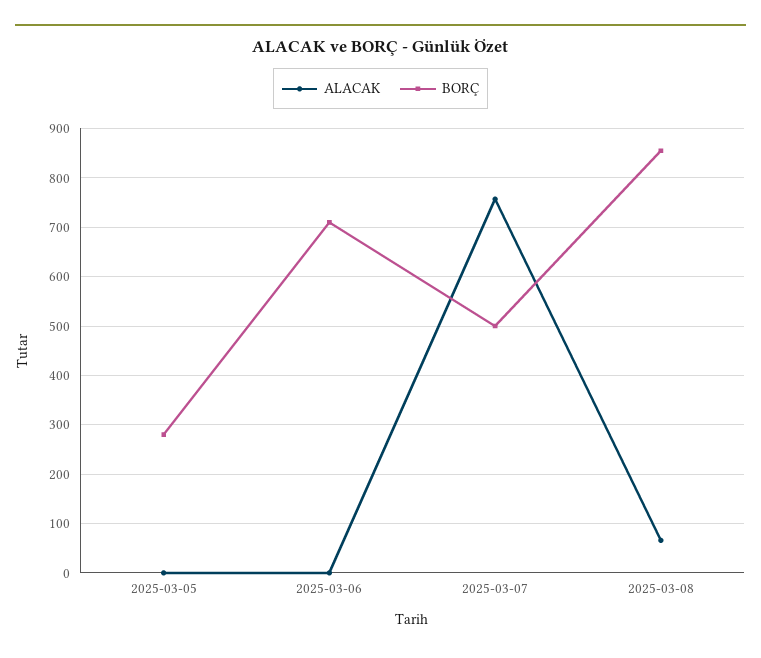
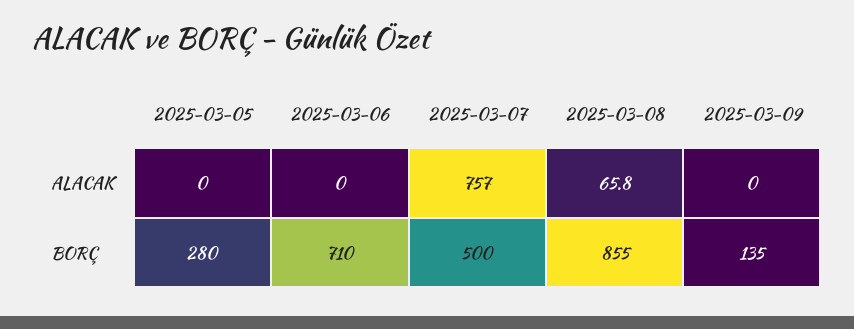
ALACAK, 2025-03-09: none -> 0
BORÇ, 2025-03-09: none -> 135

